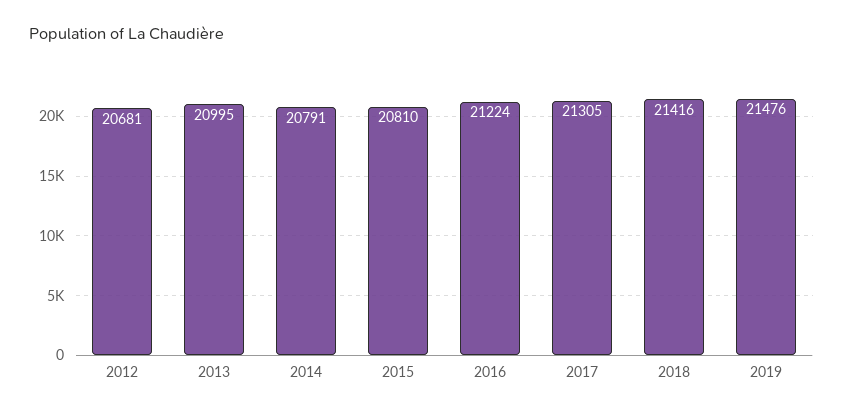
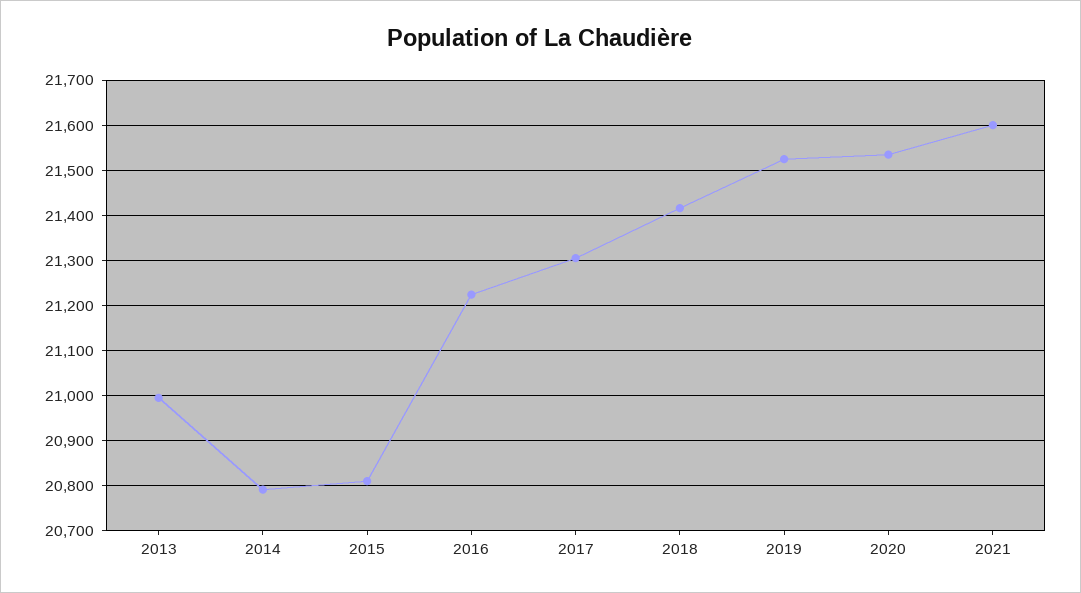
2012: 20681 -> none
2019: 21476 -> 21520
2020: none -> 21540
2021: none -> 21600

